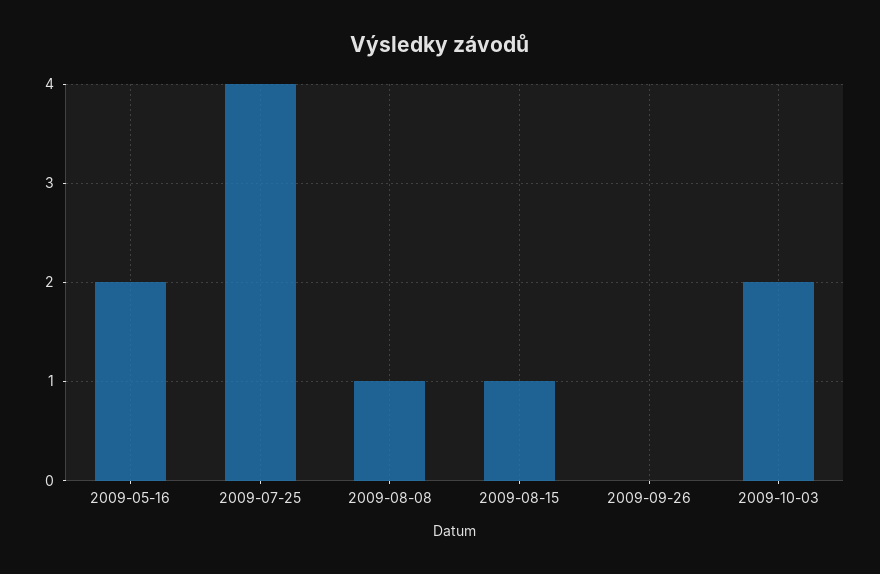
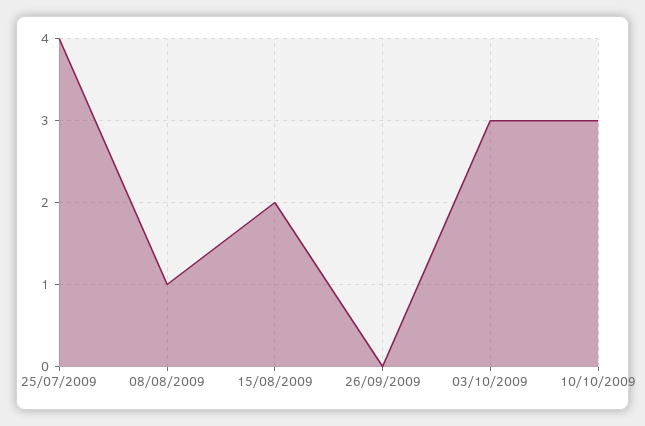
2009-05-16: 2 -> none
2009-08-15: 1 -> 2
2009-10-03: 2 -> 3
10/10/2009: none -> 3

